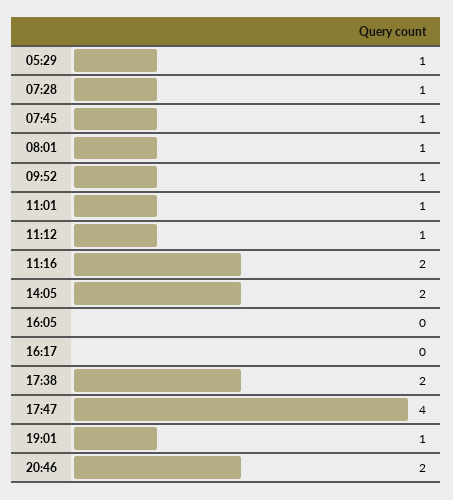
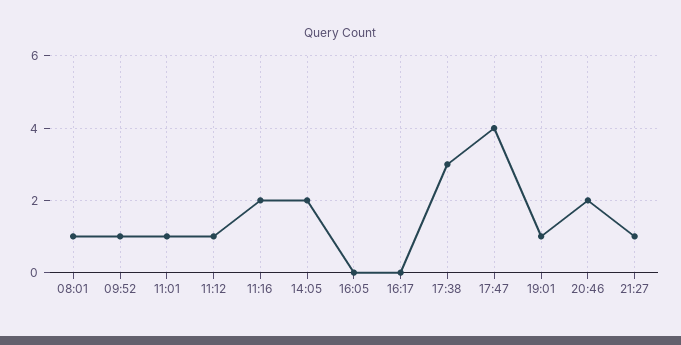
05:29: 1 -> none
07:28: 1 -> none
07:45: 1 -> none
17:38: 2 -> 3
21:27: none -> 1

